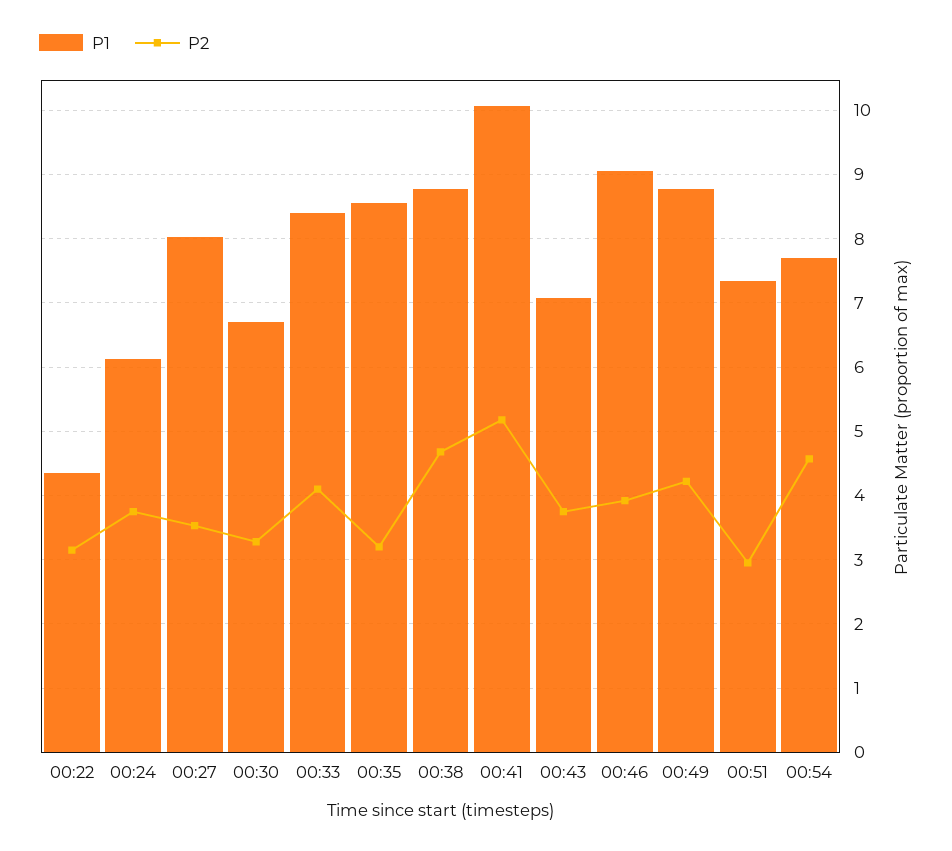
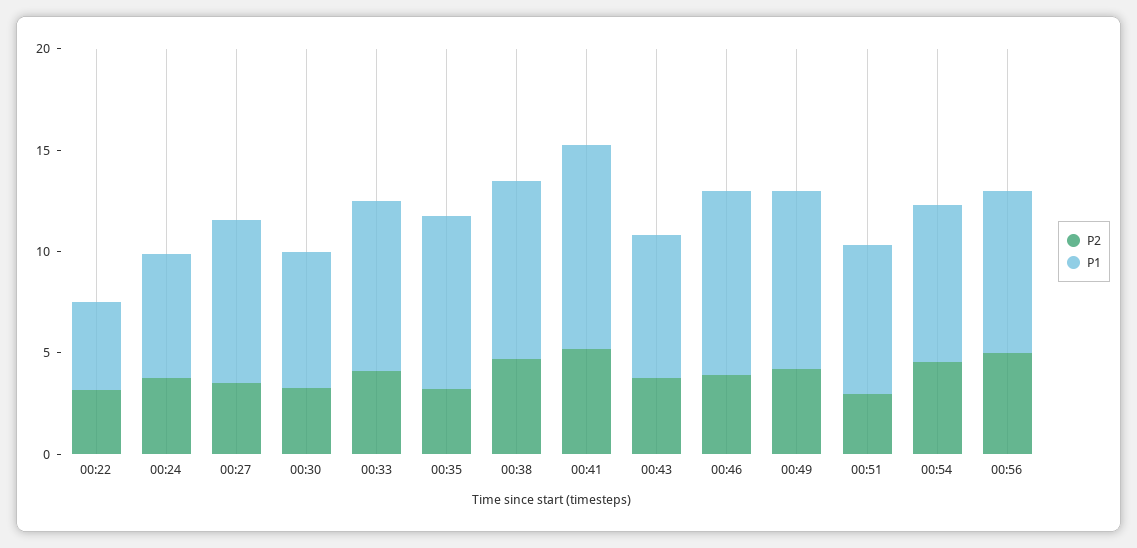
P2, 00:56: none -> 5
P1, 00:56: none -> 8

